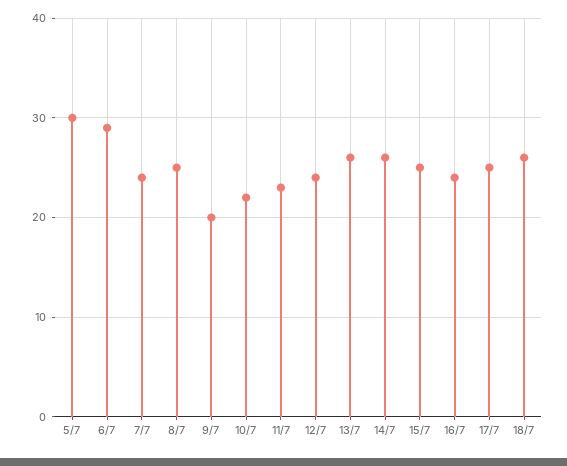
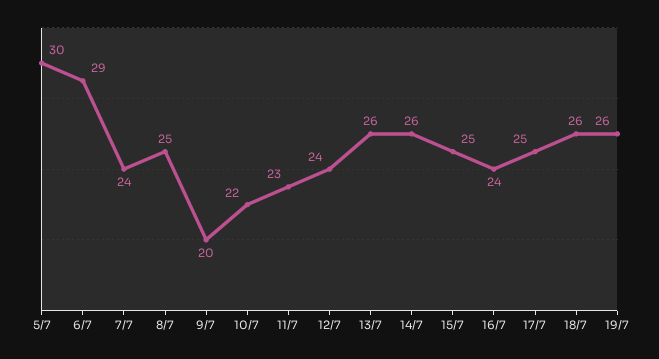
19/7: none -> 26

